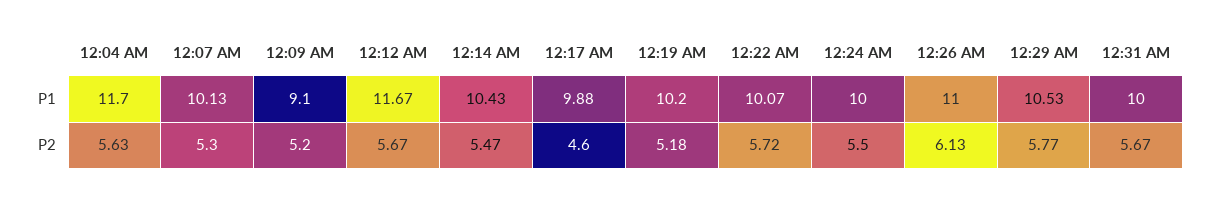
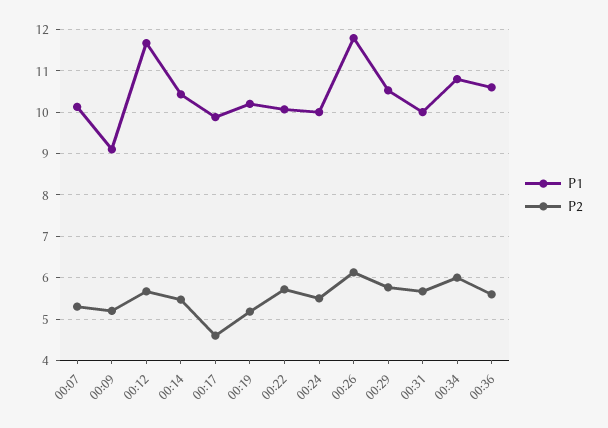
P1, 12:04 AM: 11.7 -> none
P1, 12:26 AM: 11 -> 11.8
P2, 12:04 AM: 5.63 -> none
P1, 00:34: none -> 10.8
P2, 00:34: none -> 6
P1, 00:36: none -> 10.6
P2, 00:36: none -> 5.6

